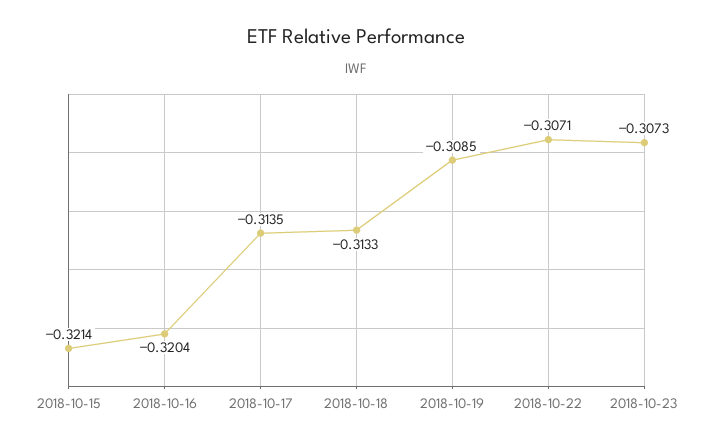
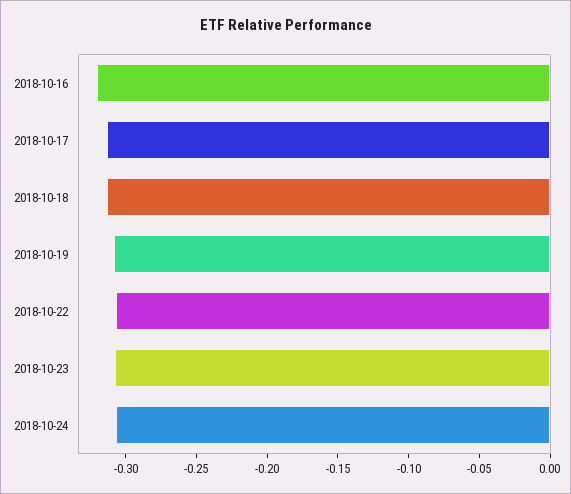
2018-10-15: -0.3214 -> none
2018-10-24: none -> -0.31

